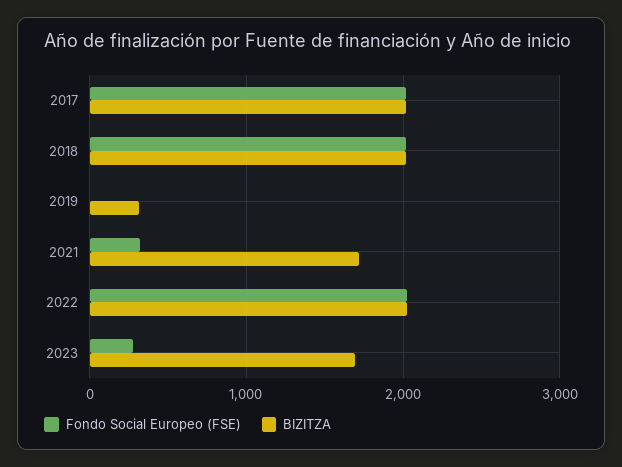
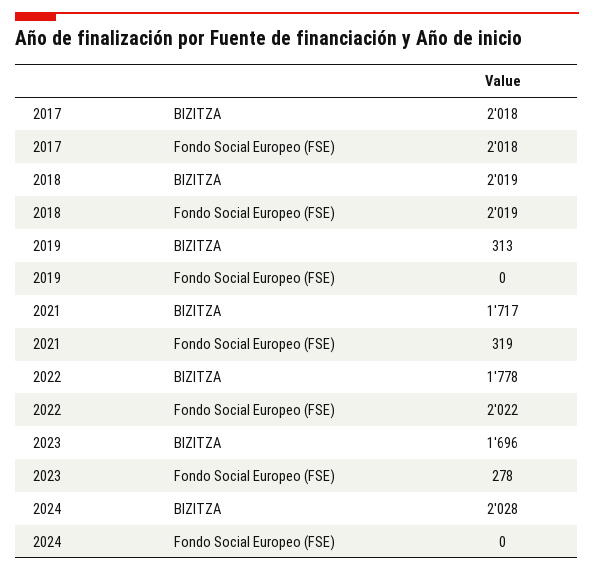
BIZITZA, 2022: 2000 -> 1778
BIZITZA, 2024: none -> 2028
Fondo Social Europeo (FSE), 2024: none -> 0

